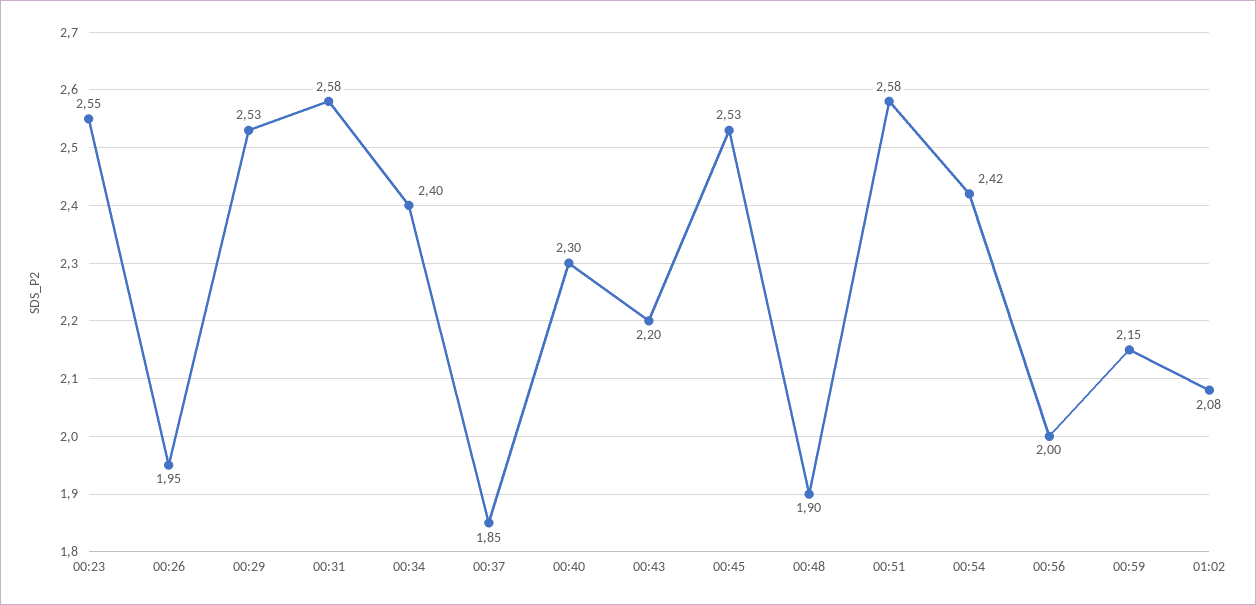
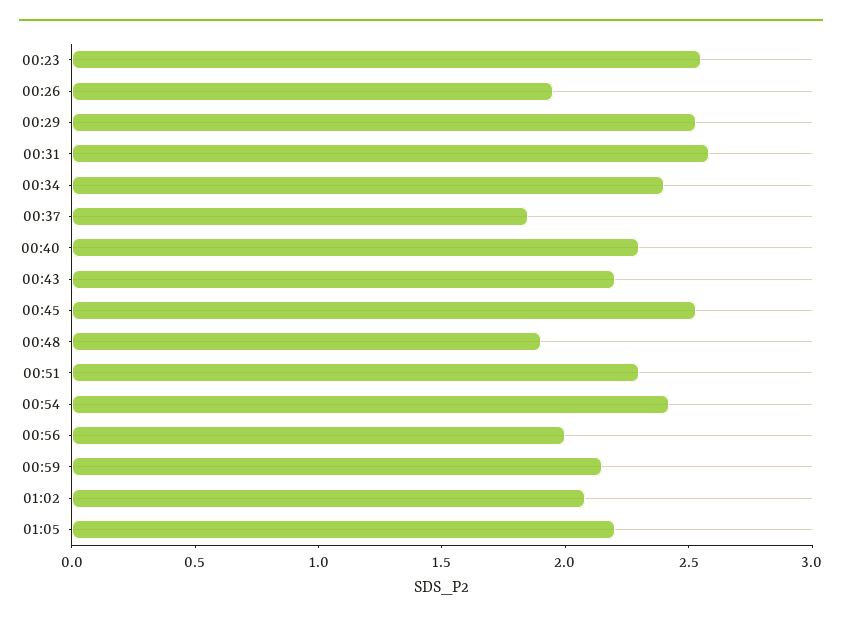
00:51: 2.58 -> 2.3
01:05: none -> 2.2

